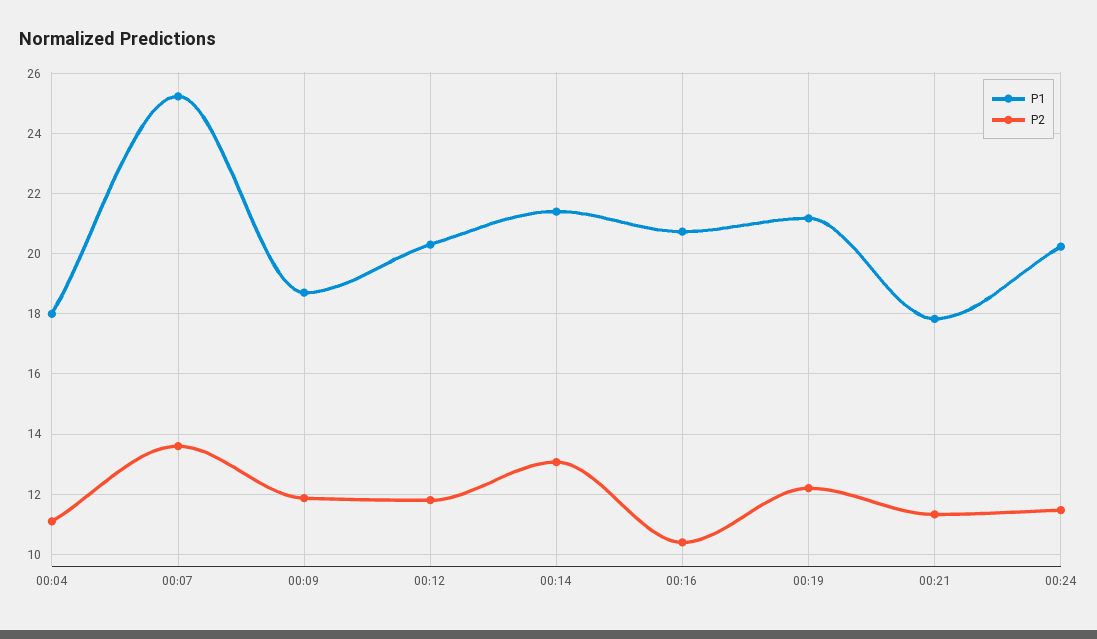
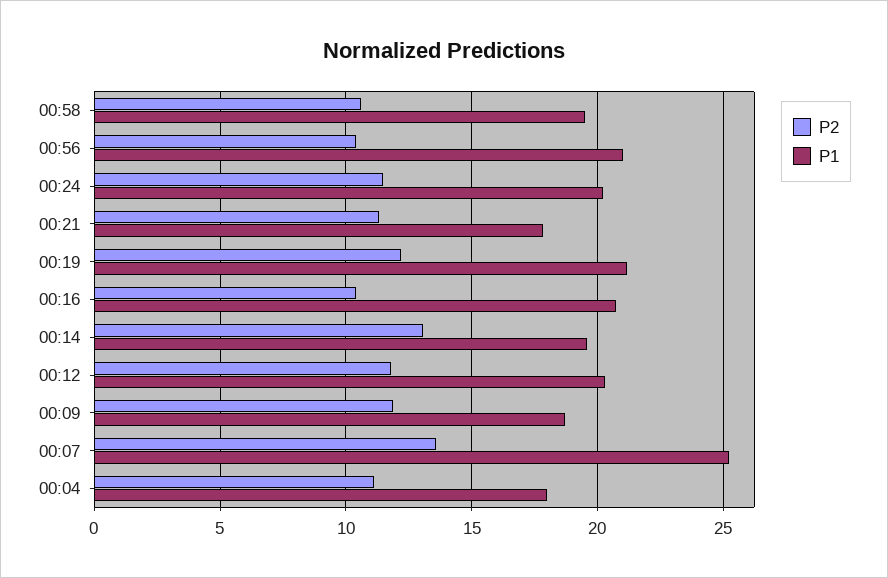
P1, 00:14: 21.4 -> 19.5
P2, 00:58: none -> 10.5
P1, 00:58: none -> 19.5
P2, 00:56: none -> 10.5
P1, 00:56: none -> 21

